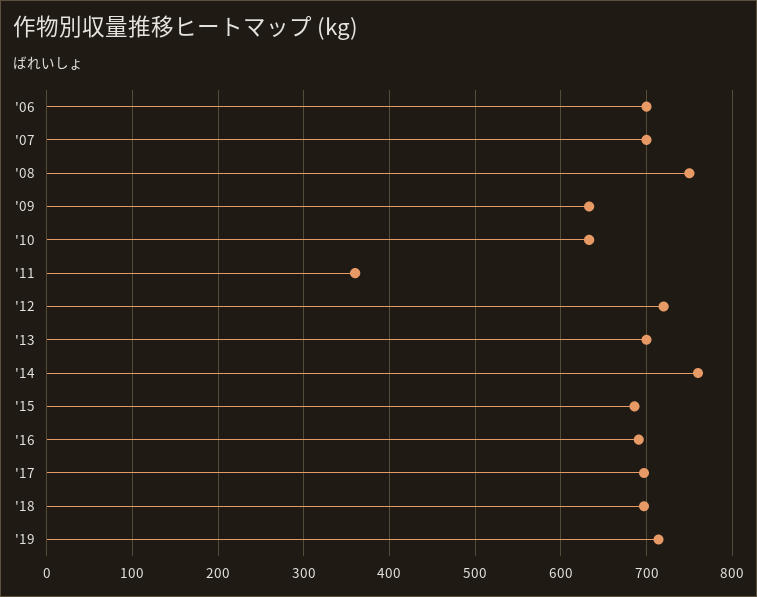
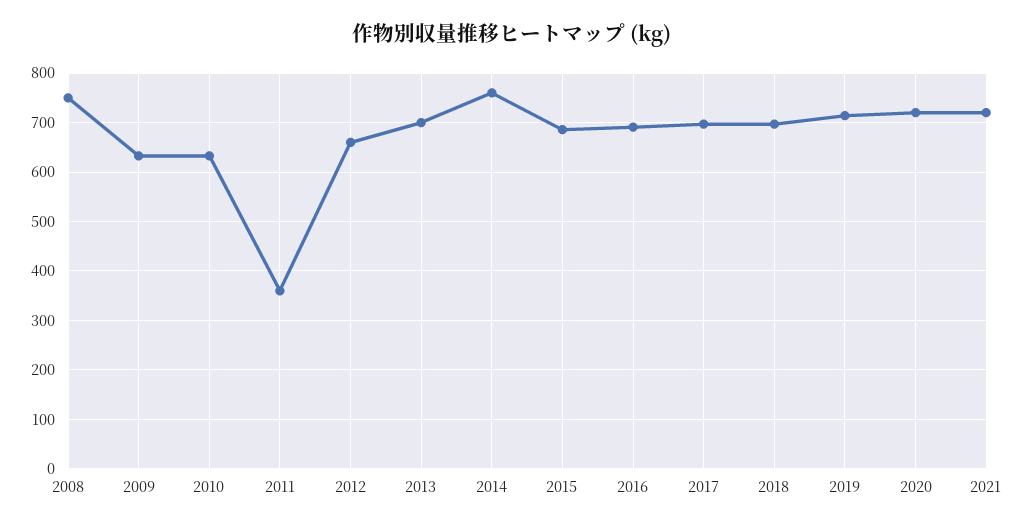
'06: 700 -> none
'07: 700 -> none
'12: 720 -> 660
2020: none -> 720
2021: none -> 720

